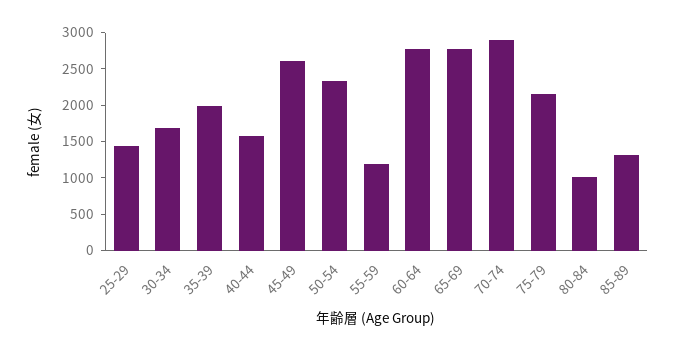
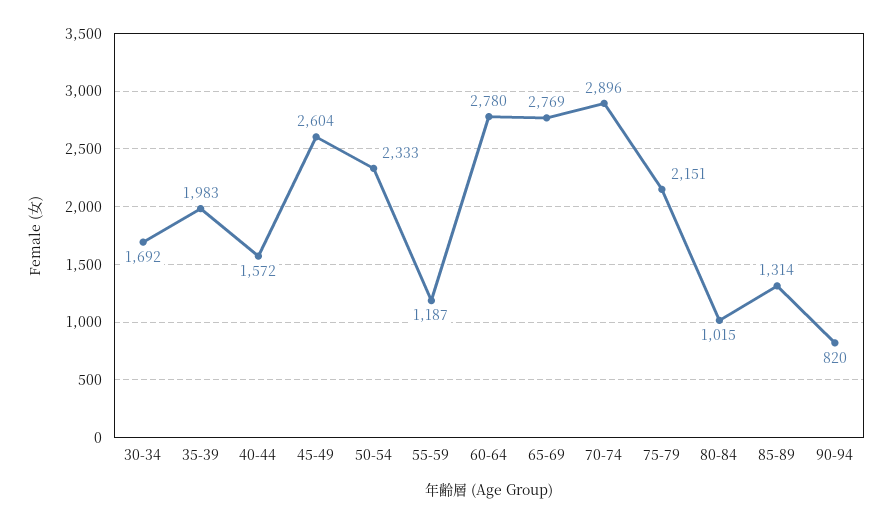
25-29: 1500 -> none
90-94: none -> 820

